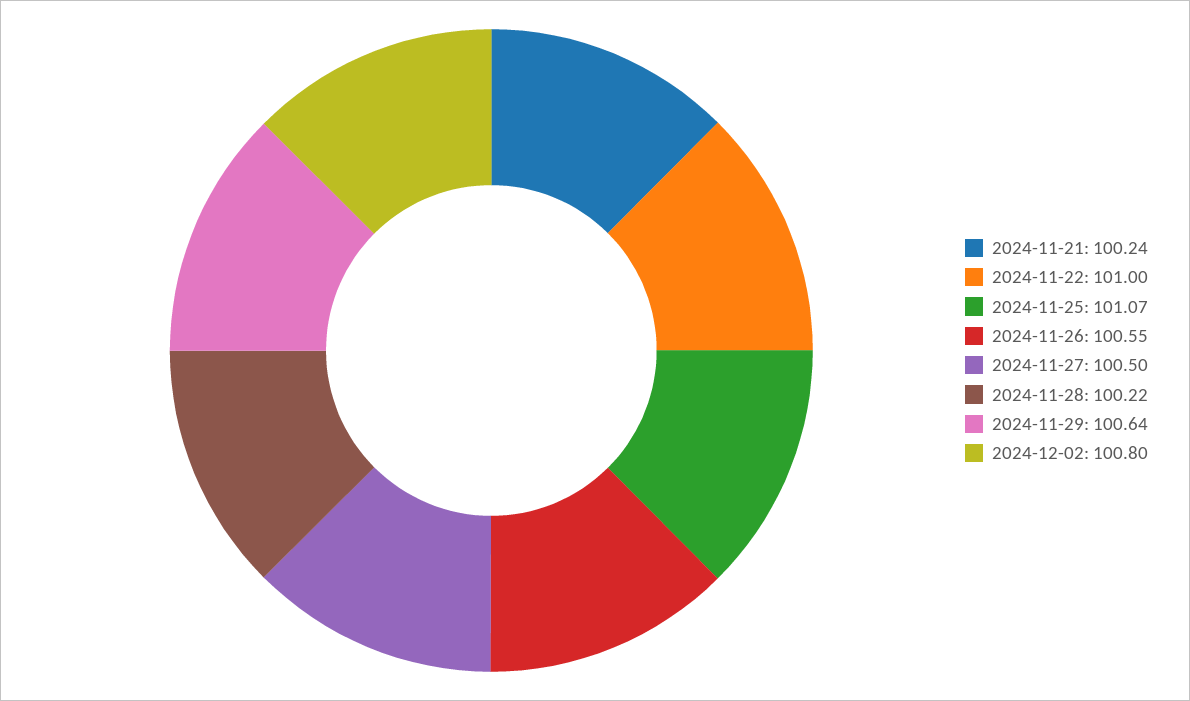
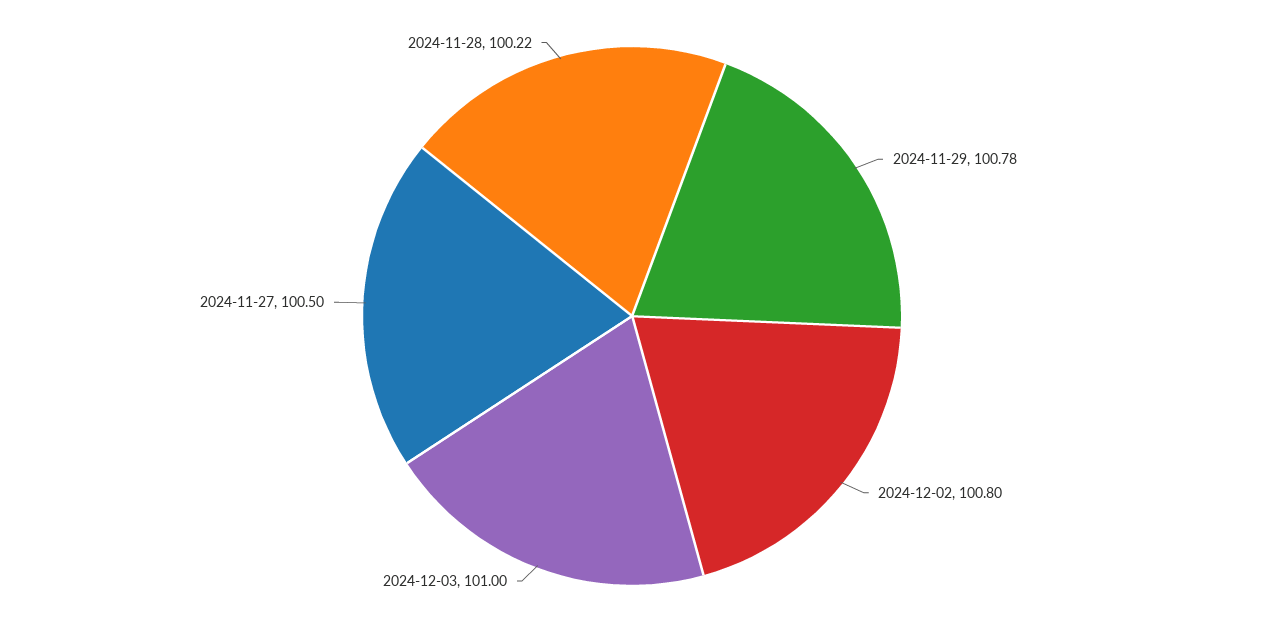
2024-11-21: 100.24 -> none
2024-11-22: 101 -> none
2024-11-25: 101.07 -> none
2024-11-26: 100.55 -> none
2024-11-29: 100.64 -> 100.78
2024-12-03: none -> 101

